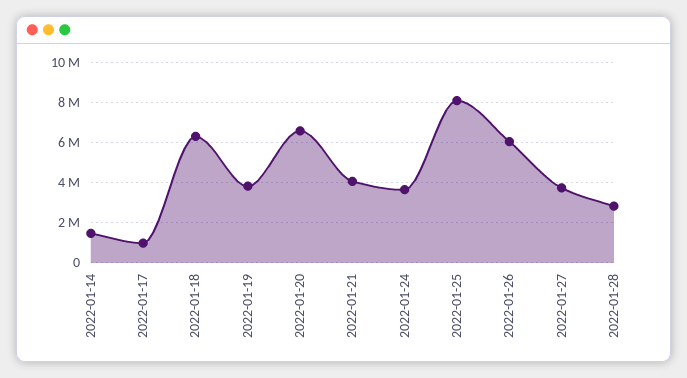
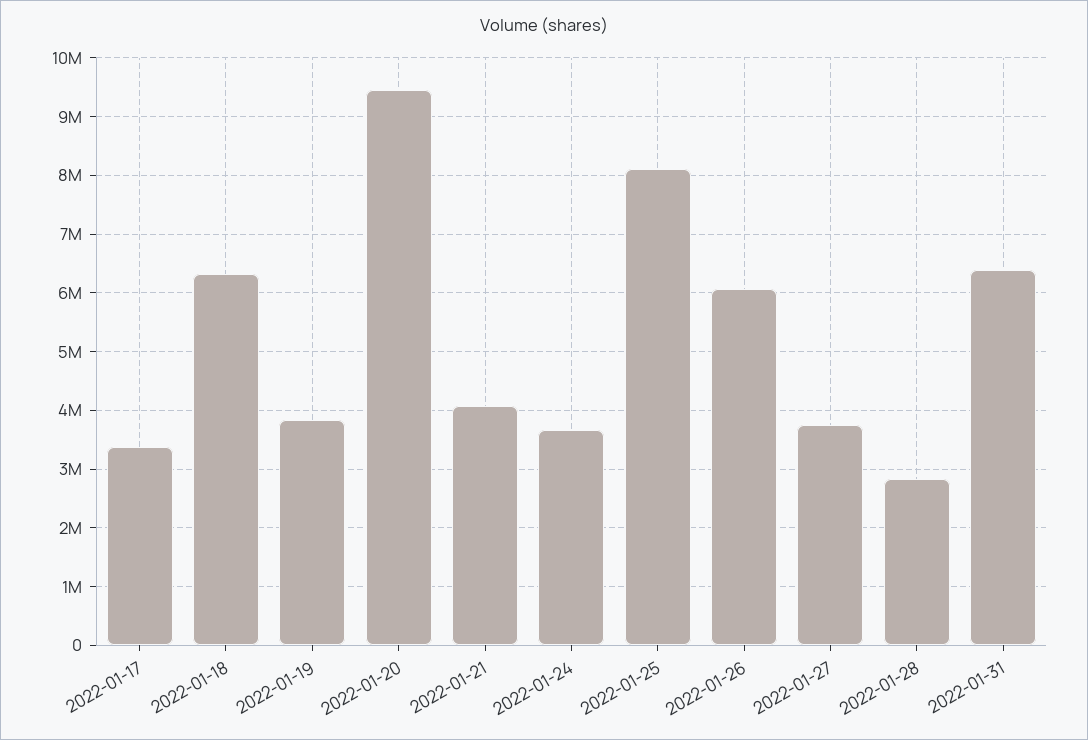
2022-01-14: 1500000 -> none
2022-01-17: 1000000 -> 3400000
2022-01-20: 6500000 -> 9400000
2022-01-31: none -> 6400000

